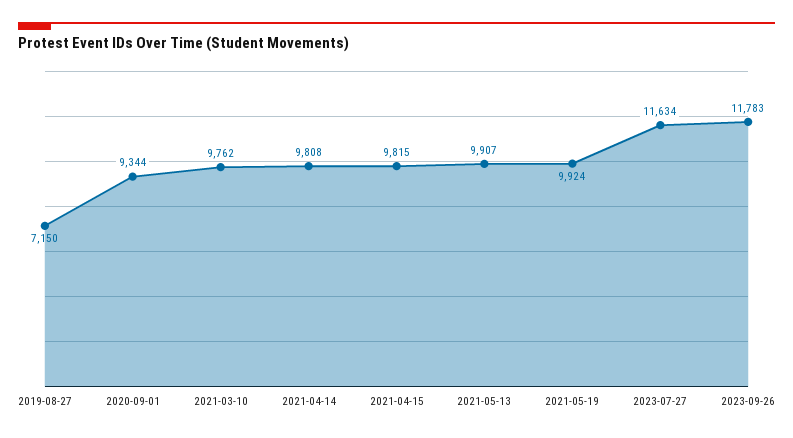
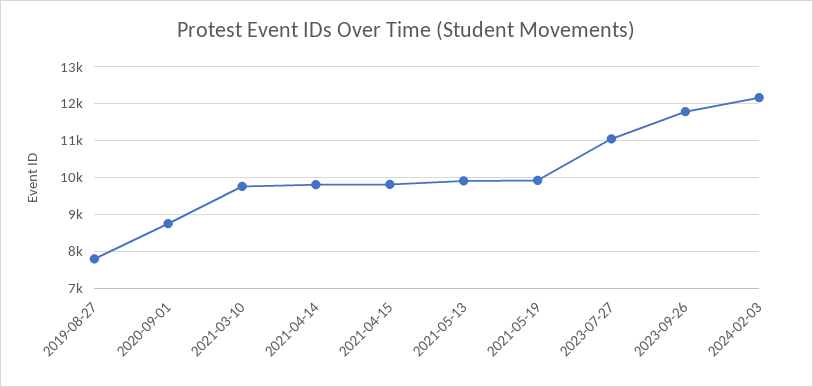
2019-08-27: 7150 -> 7800
2020-09-01: 9344 -> 8800
2023-07-27: 11634 -> 11000
2024-02-03: none -> 12200

